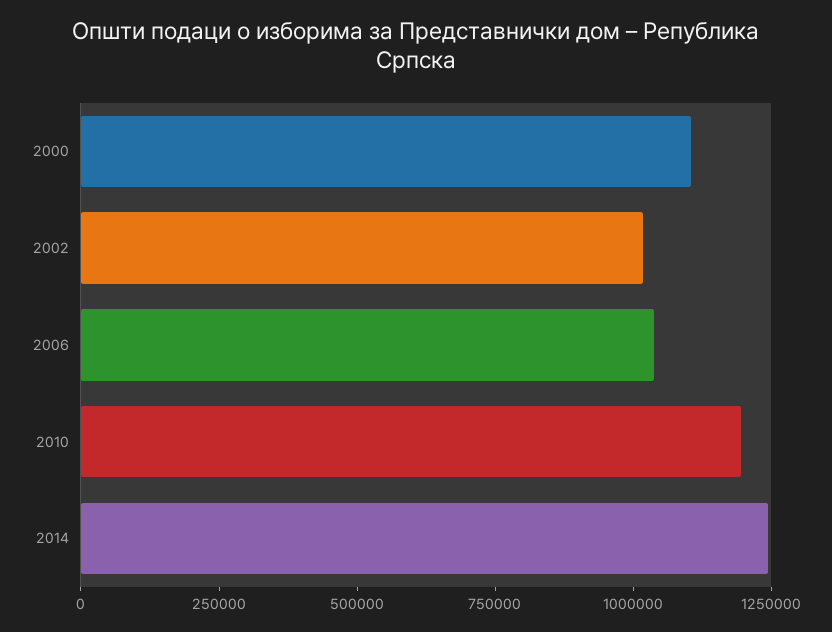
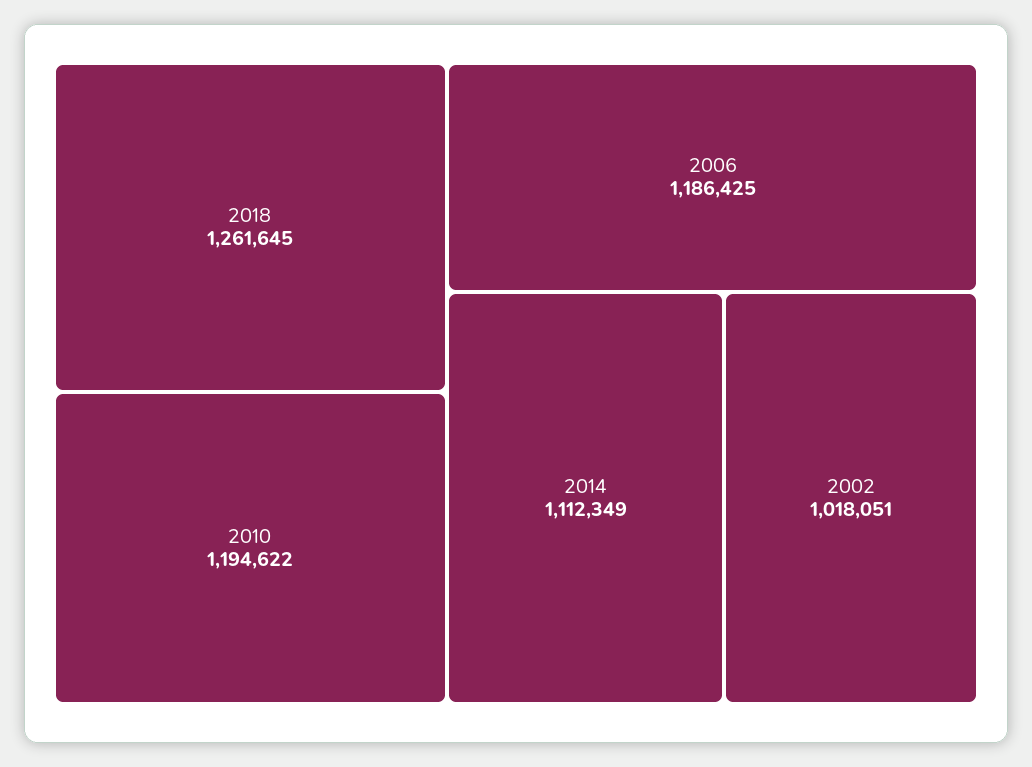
2000: 1100000 -> none
2006: 1050000 -> 1186425
2014: 1250000 -> 1112349
2018: none -> 1261645

